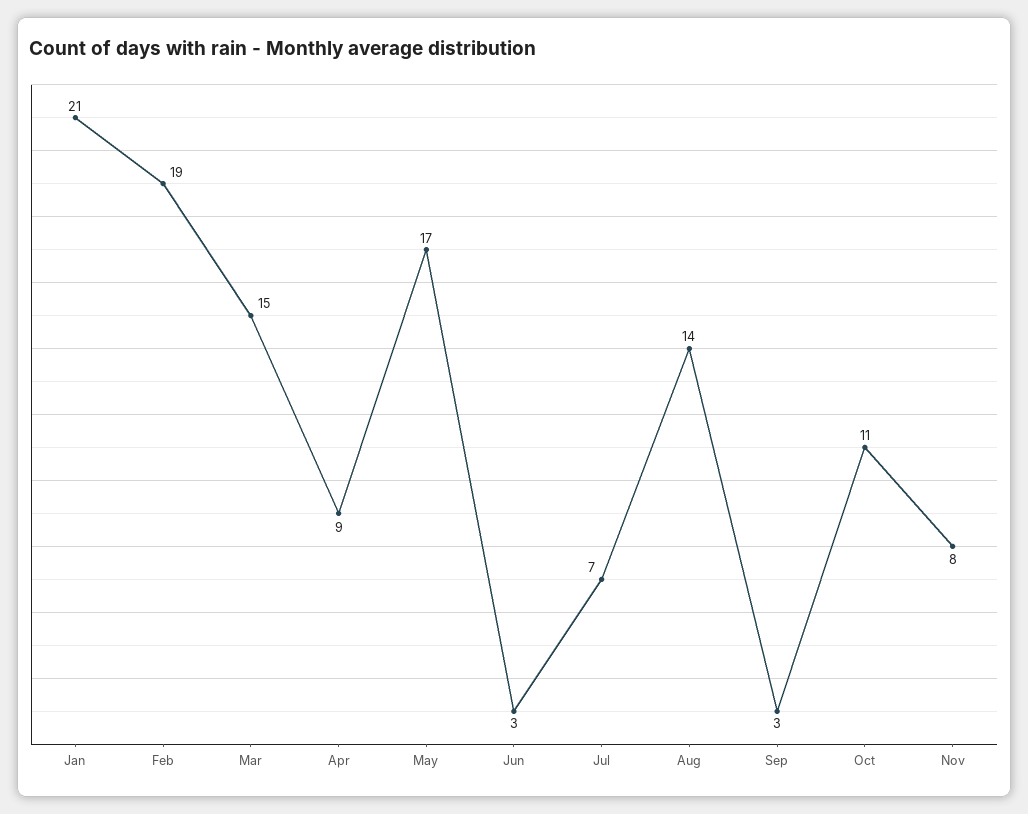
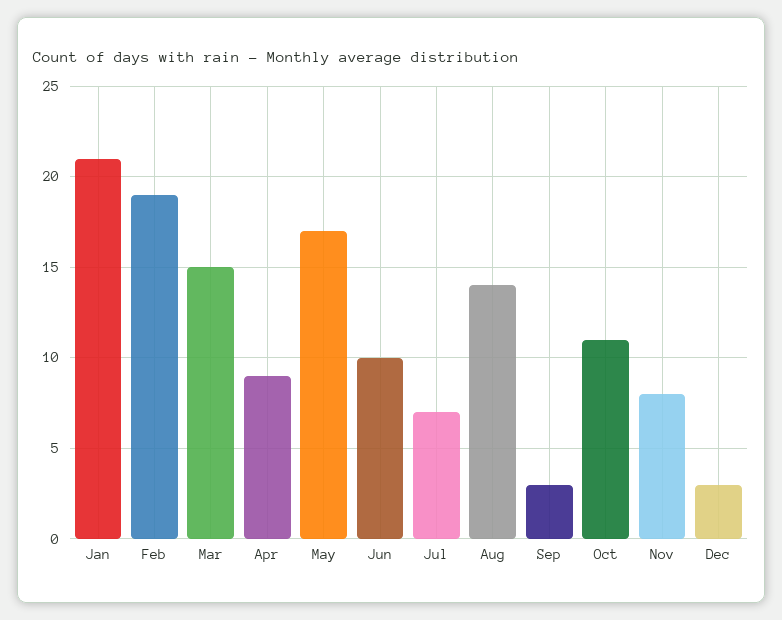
Jun: 3 -> 10
Dec: none -> 3

